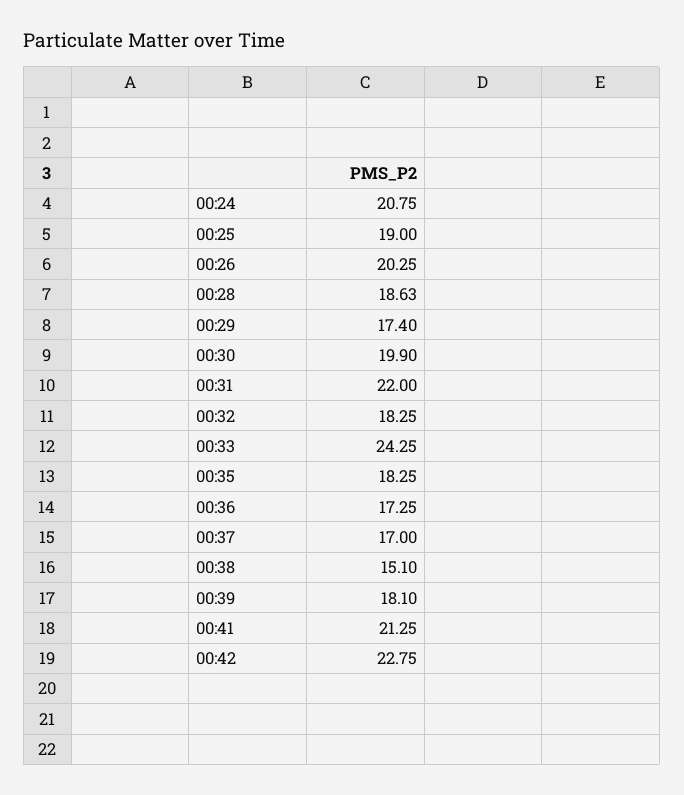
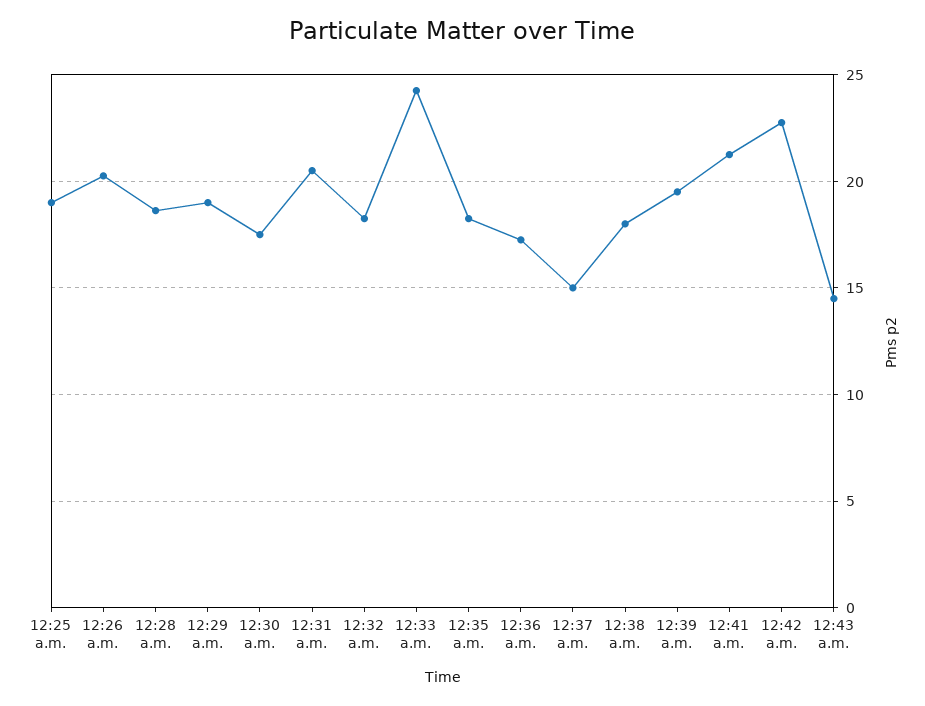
00:24: 20.75 -> none
00:29: 17.4 -> 19
00:30: 19.9 -> 17.5
00:31: 22 -> 20.5
00:37: 17 -> 15
00:38: 15.1 -> 18
00:39: 18.1 -> 19.5
12:43 a.m.: none -> 14.5

